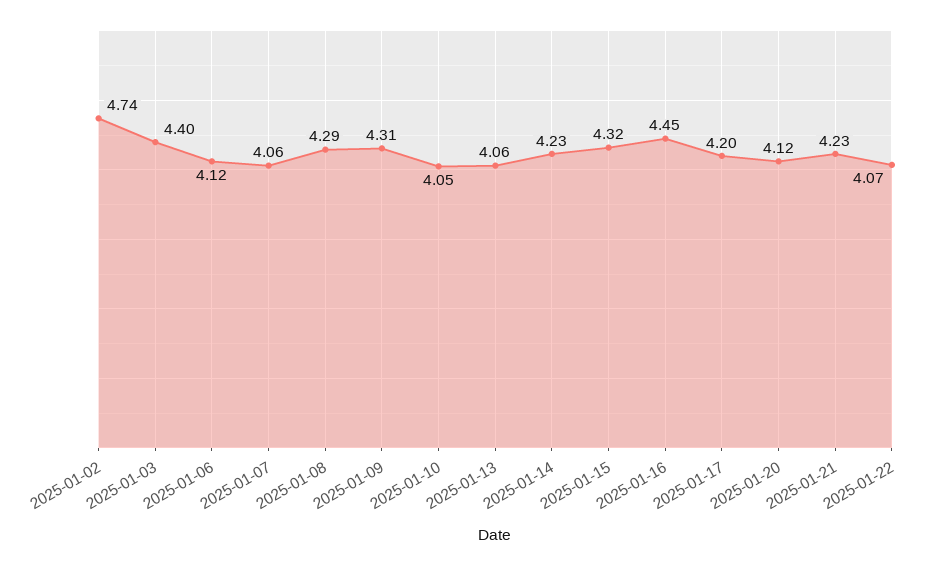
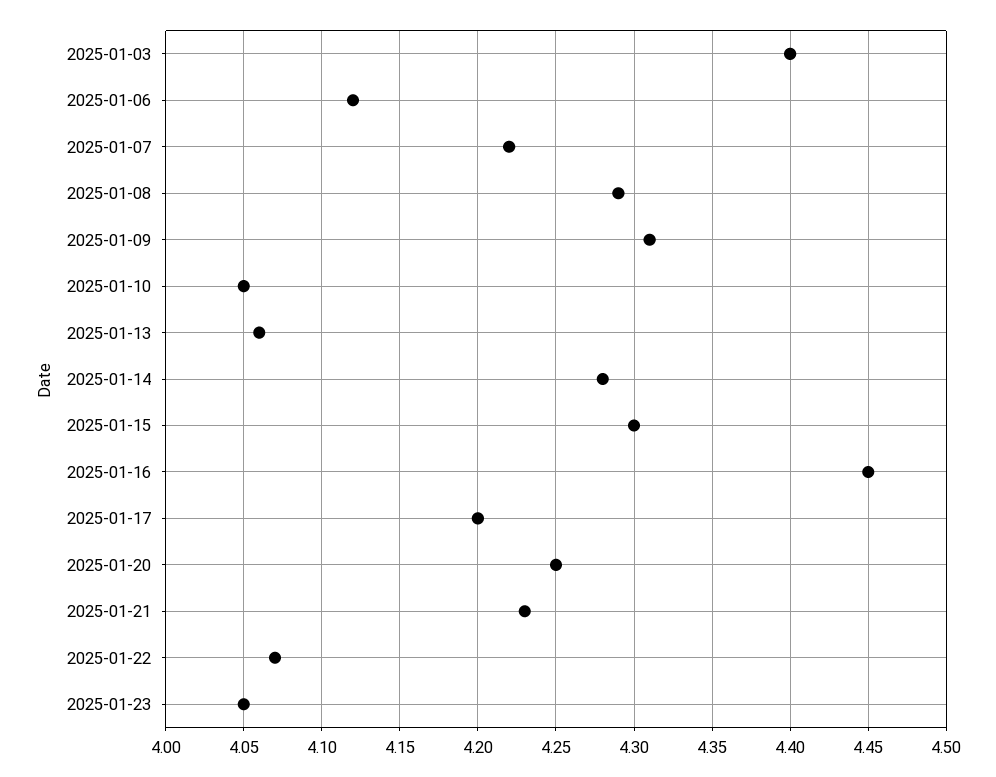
2025-01-02: 4.74 -> none
2025-01-07: 4.06 -> 4.22
2025-01-14: 4.23 -> 4.28
2025-01-15: 4.32 -> 4.3
2025-01-20: 4.12 -> 4.25
2025-01-23: none -> 4.05

